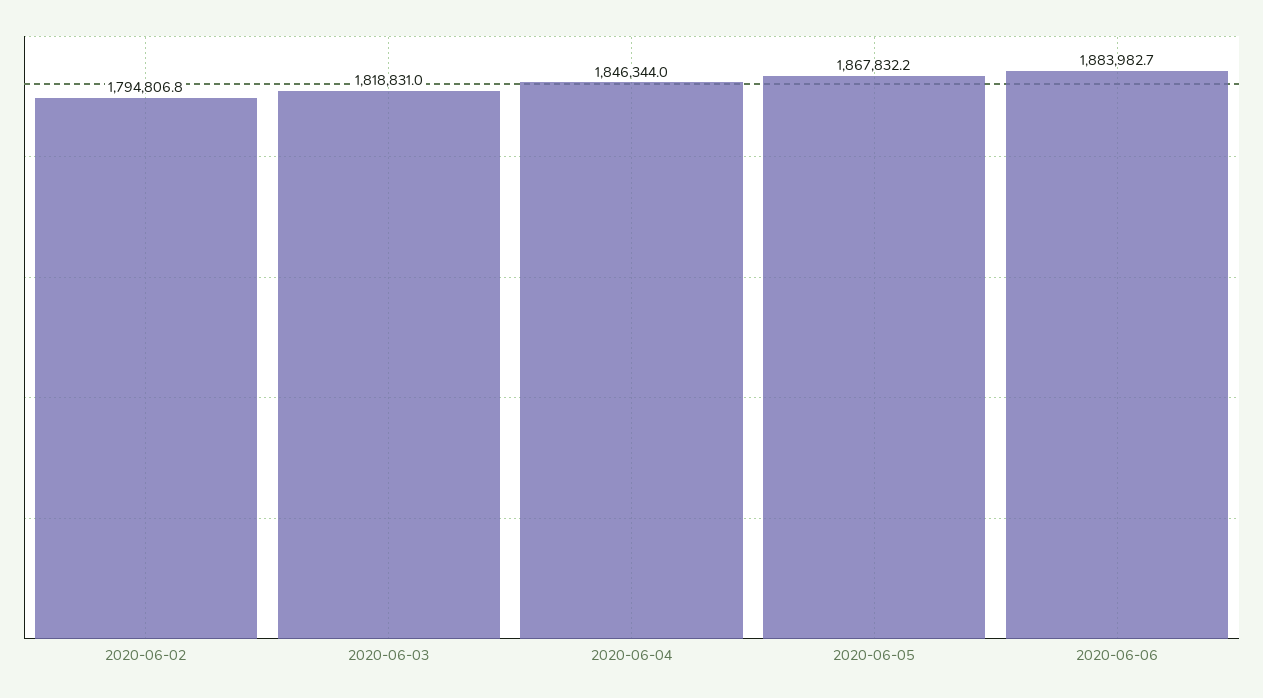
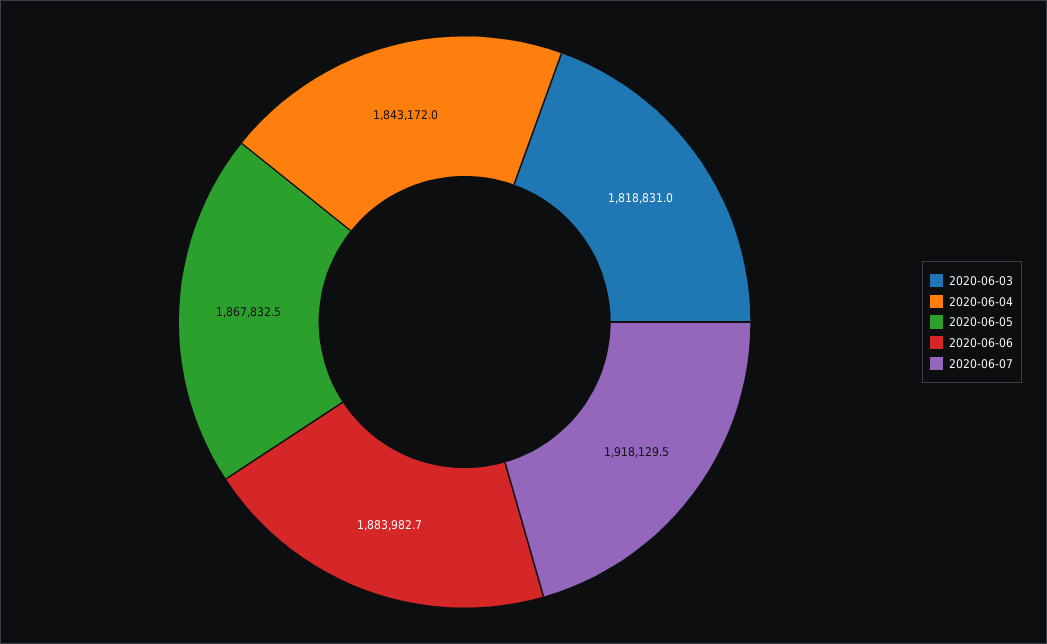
2020-06-02: 1794806.8 -> none
2020-06-04: 1846344 -> 1843172
2020-06-05: 1867832.2 -> 1867832.5
2020-06-07: none -> 1918129.5

